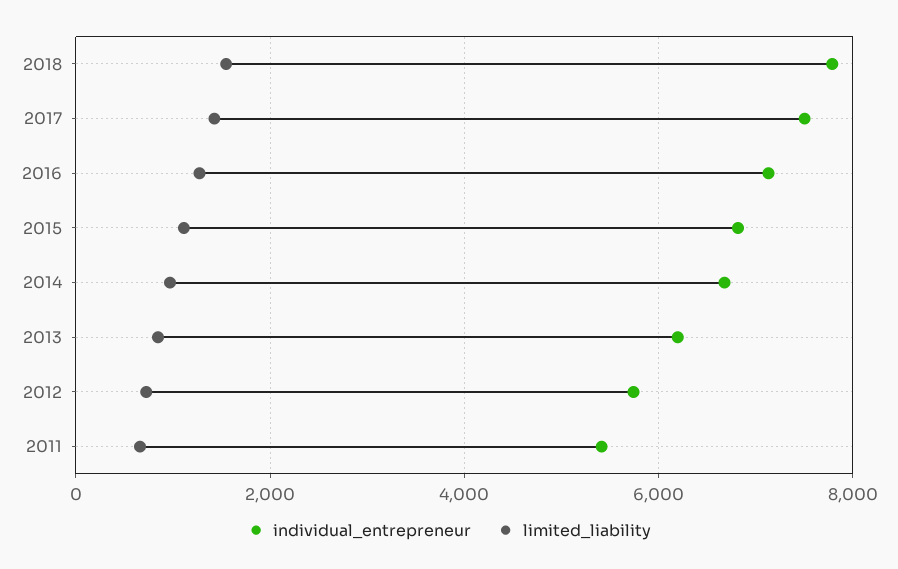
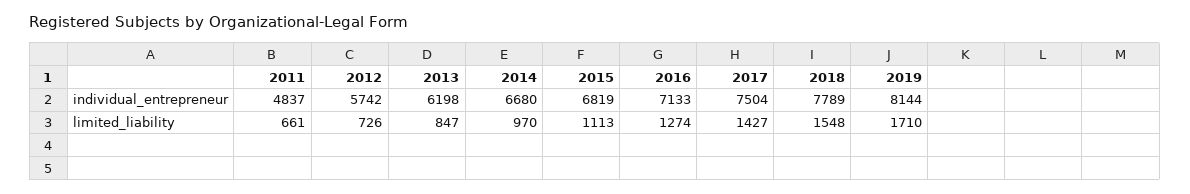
individual_entrepreneur, 2011: 5400 -> 4837
individual_entrepreneur, 2019: none -> 8144
limited_liability, 2019: none -> 1710

